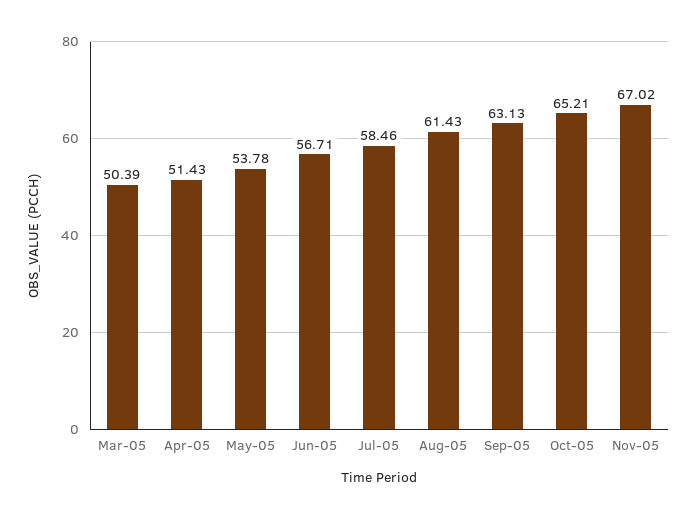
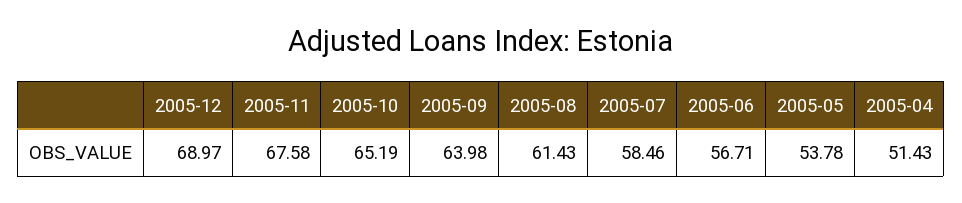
Mar-05: 50.39 -> none
Sep-05: 63.13 -> 63.98
Oct-05: 65.21 -> 65.19
Nov-05: 67.02 -> 67.58
2005-12: none -> 68.97

